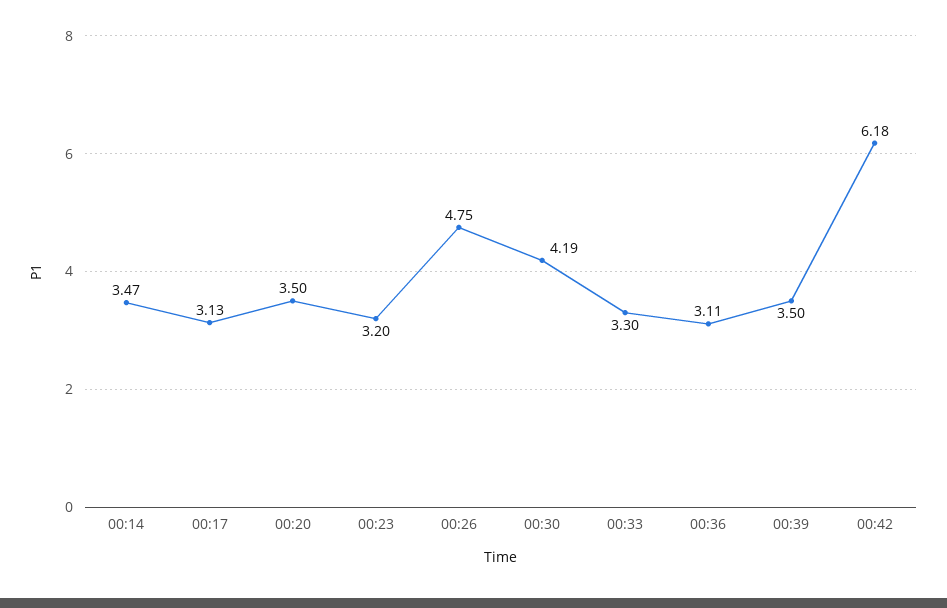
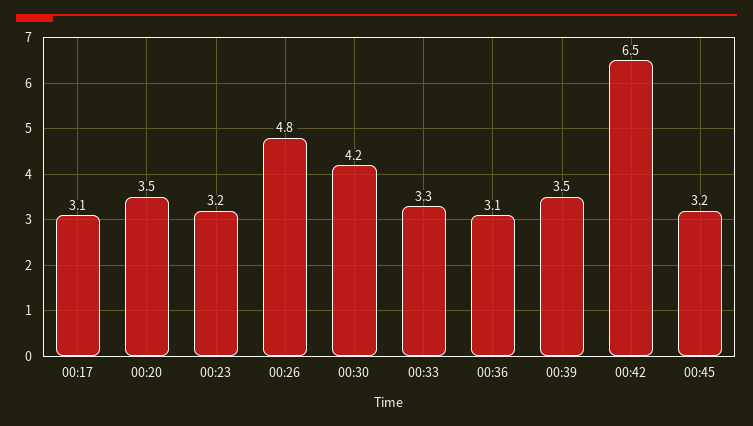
00:14: 3.47 -> none
00:42: 6.18 -> 6.5
00:45: none -> 3.2

